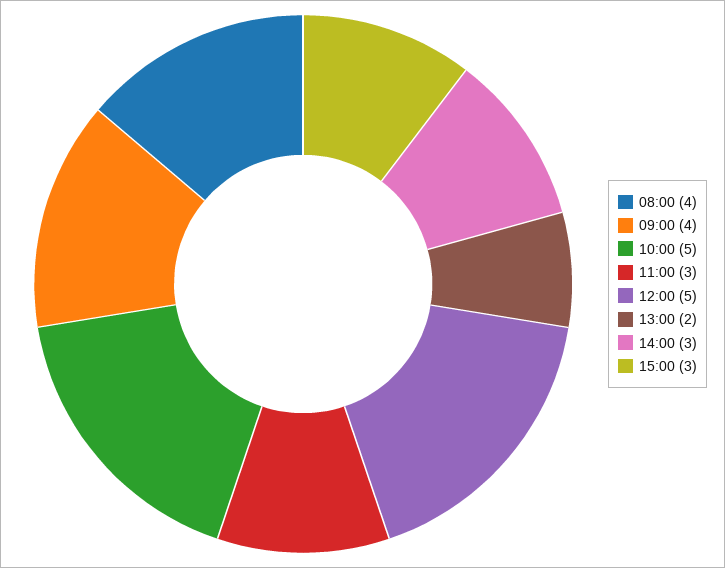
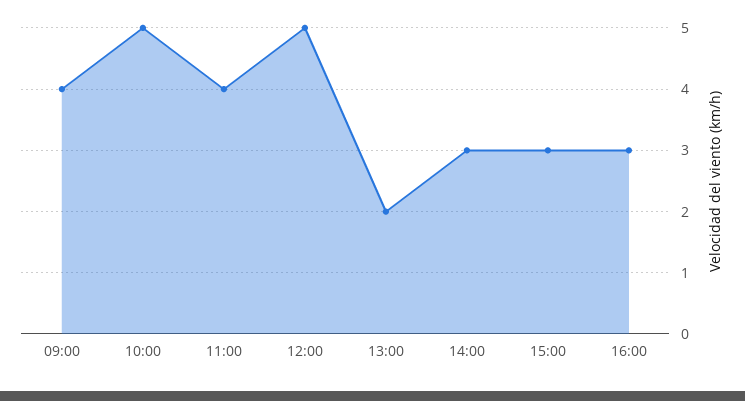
08:00: 4 -> none
11:00: 3 -> 4
16:00: none -> 3

